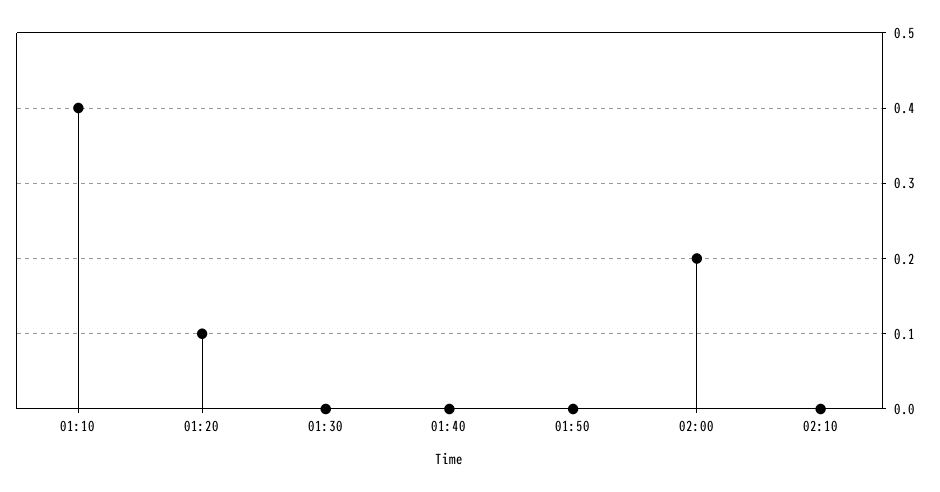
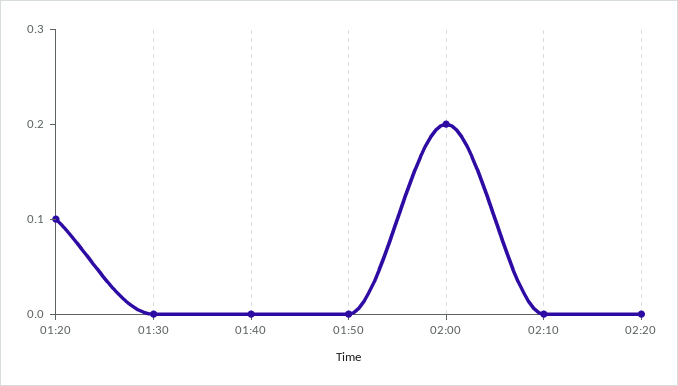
01:10: 0.4 -> none
02:20: none -> 0

